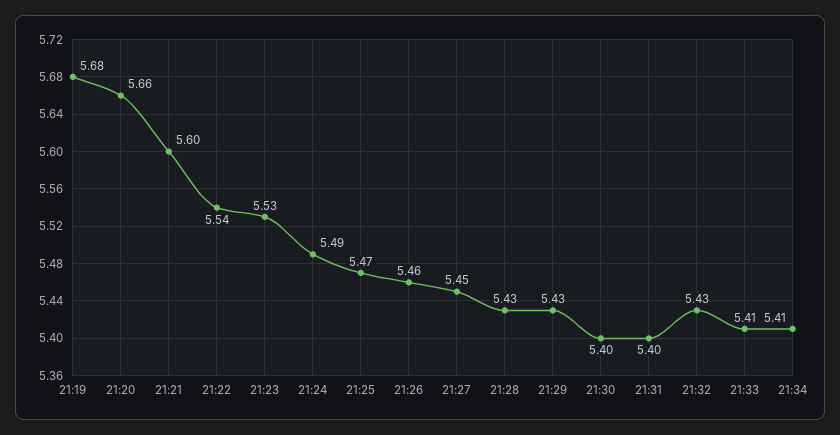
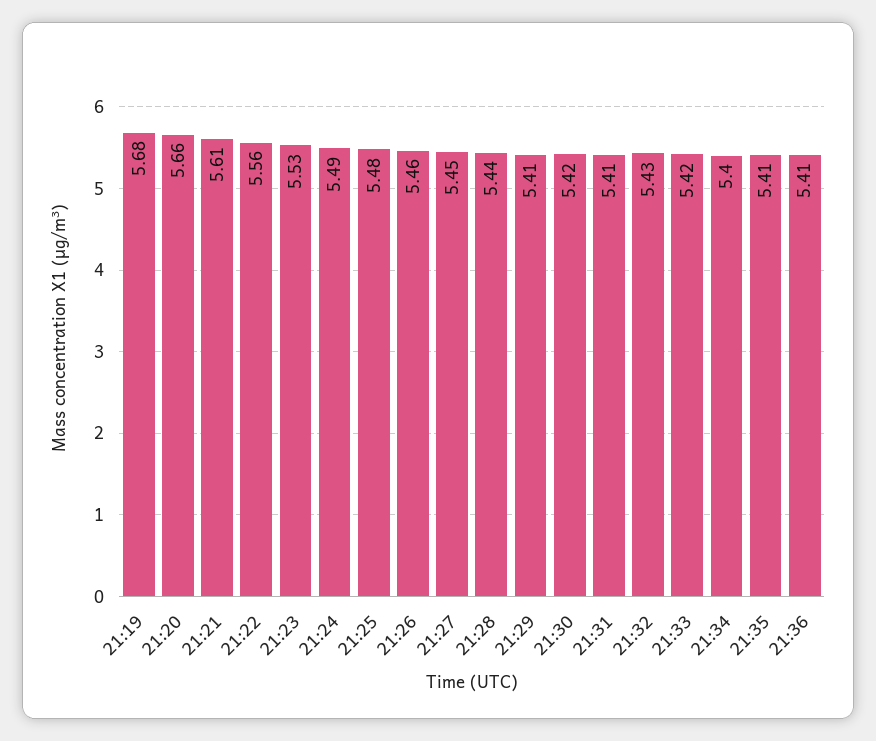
21:21: 5.6 -> 5.61
21:22: 5.54 -> 5.56
21:25: 5.47 -> 5.48
21:28: 5.43 -> 5.44
21:29: 5.43 -> 5.41
21:30: 5.4 -> 5.42
21:31: 5.4 -> 5.41
21:33: 5.41 -> 5.42
21:34: 5.41 -> 5.4
21:35: none -> 5.41
21:36: none -> 5.41

